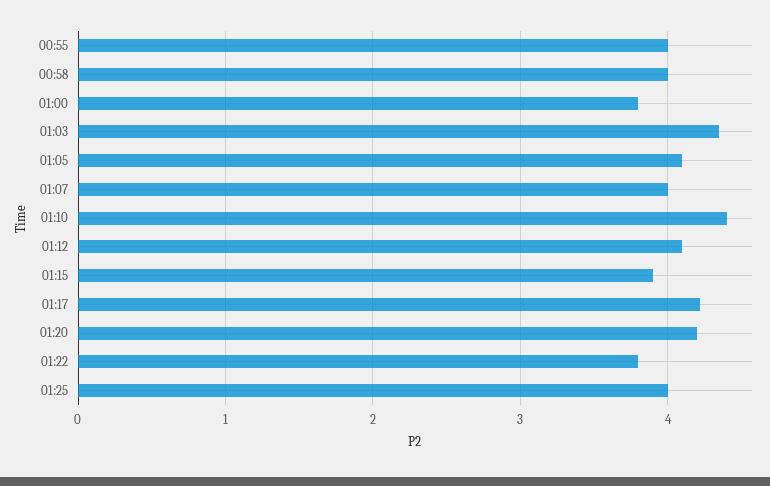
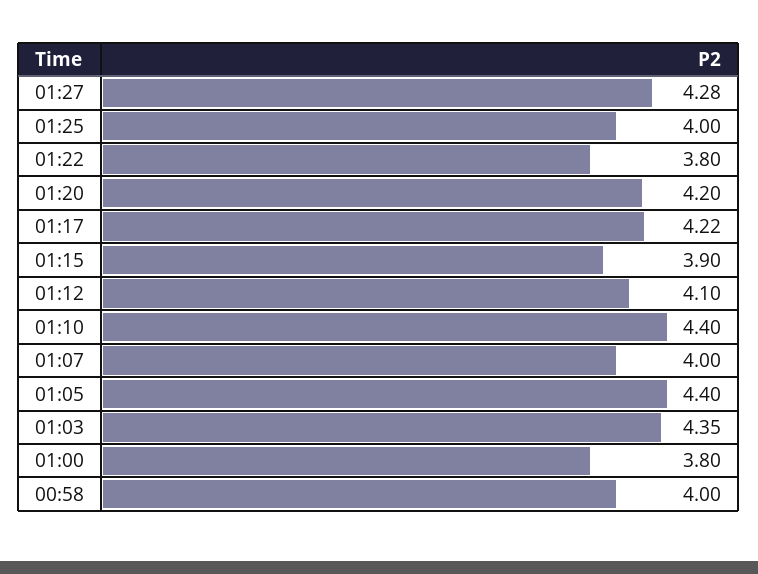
00:55: 4 -> none
01:05: 4.1 -> 4.4
01:27: none -> 4.28

